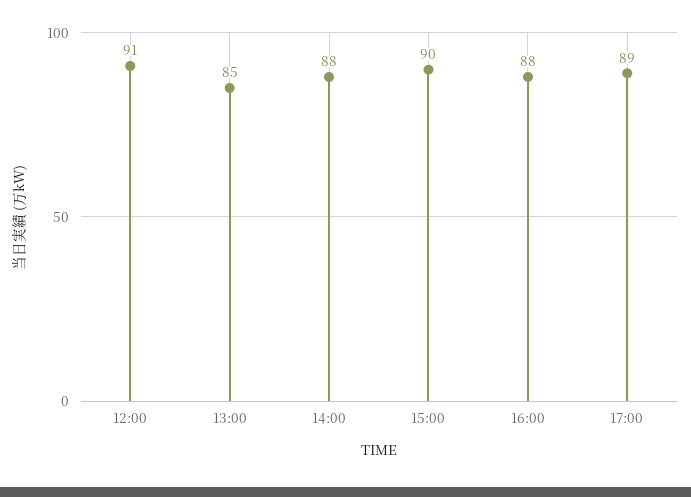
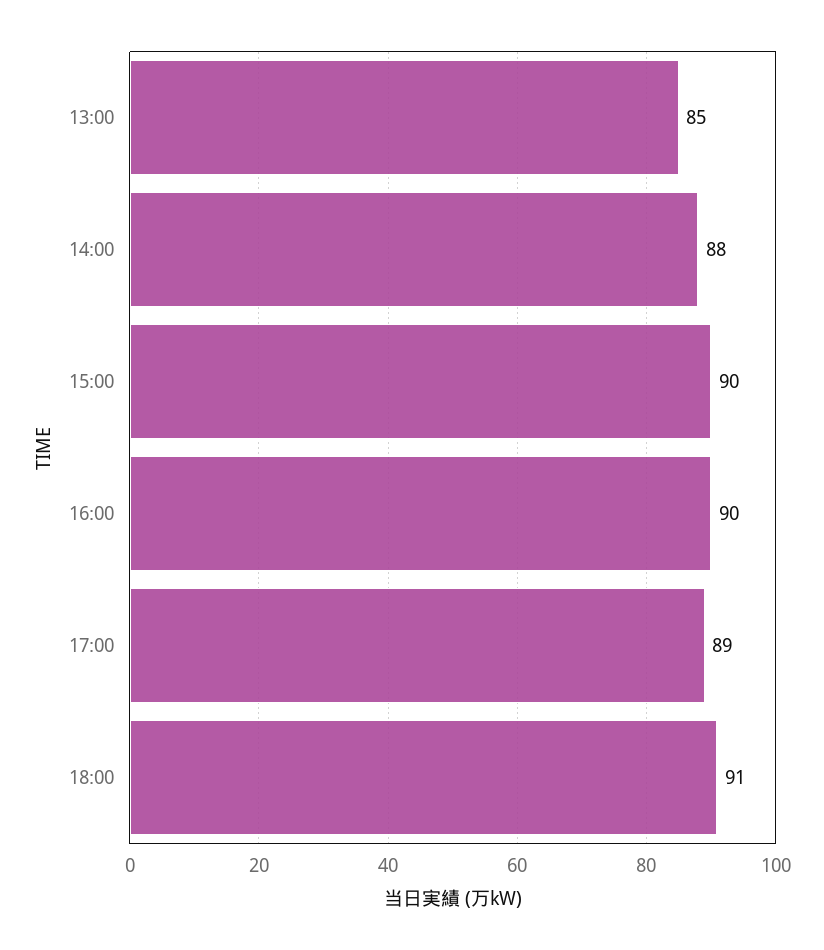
12:00: 91 -> none
16:00: 88 -> 90
18:00: none -> 91

